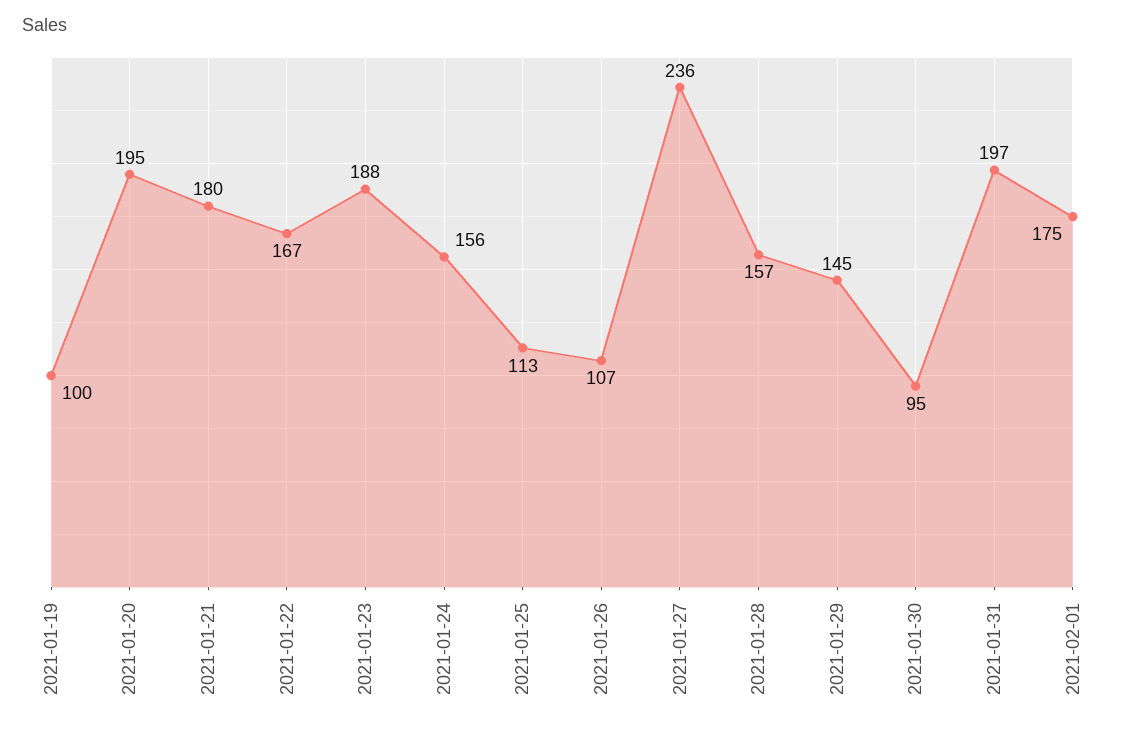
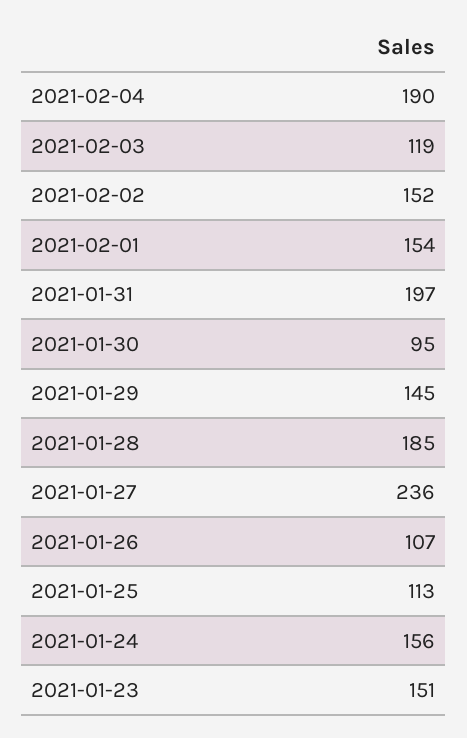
2021-01-19: 100 -> none
2021-01-20: 195 -> none
2021-01-21: 180 -> none
2021-01-22: 167 -> none
2021-01-23: 188 -> 151
2021-01-28: 157 -> 185
2021-02-01: 175 -> 154
2021-02-04: none -> 190
2021-02-03: none -> 119
2021-02-02: none -> 152

